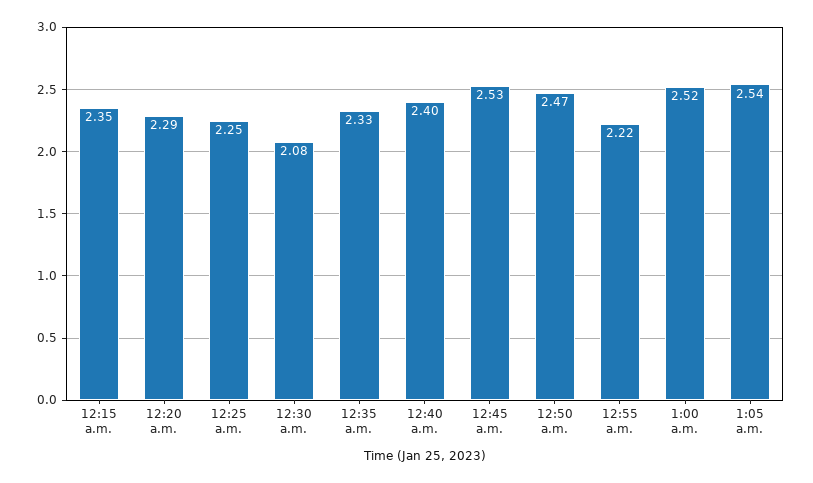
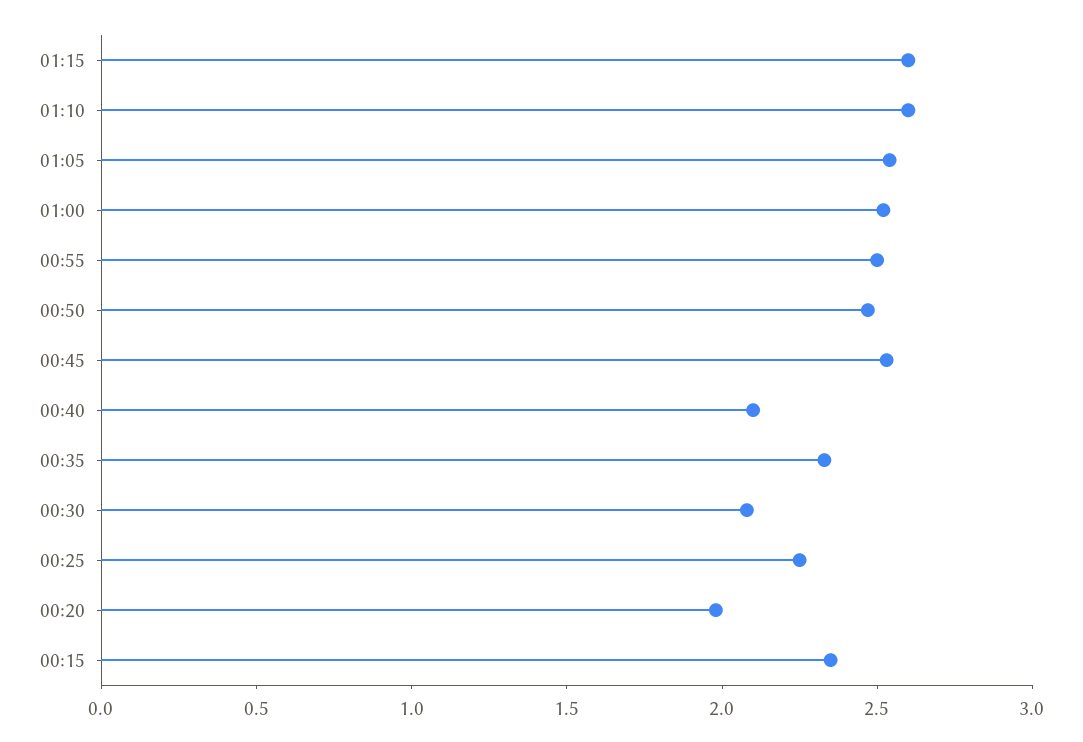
12:20 a.m.: 2.29 -> 2
12:40 a.m.: 2.4 -> 2.1
12:55 a.m.: 2.22 -> 2.5
01:15: none -> 2.6
01:10: none -> 2.6

